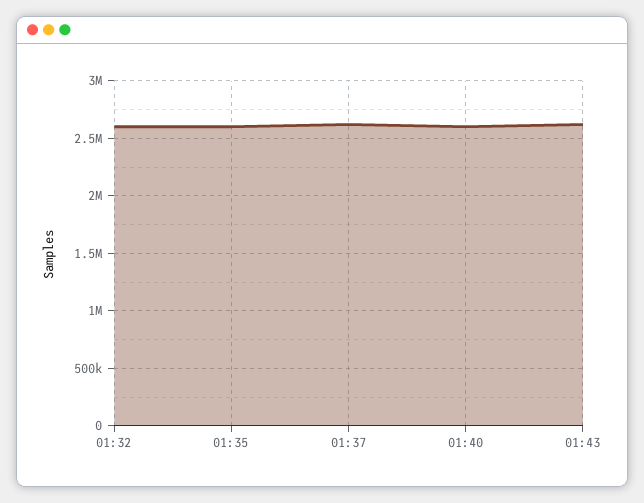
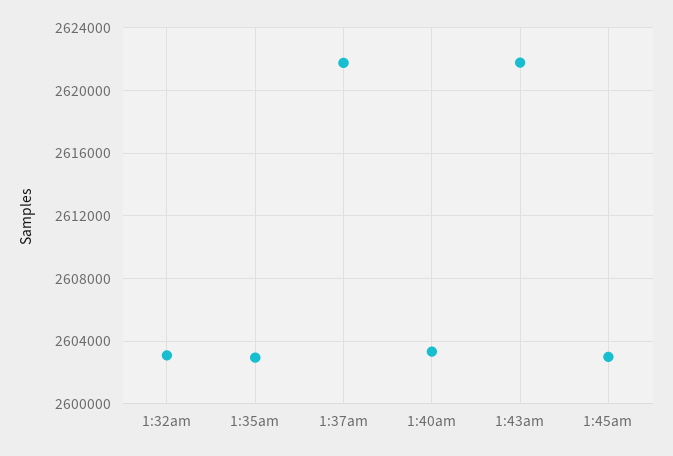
1:45am: none -> 2603000

